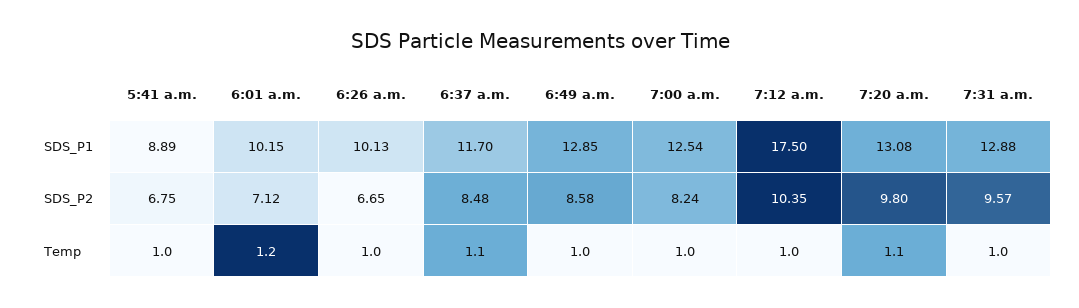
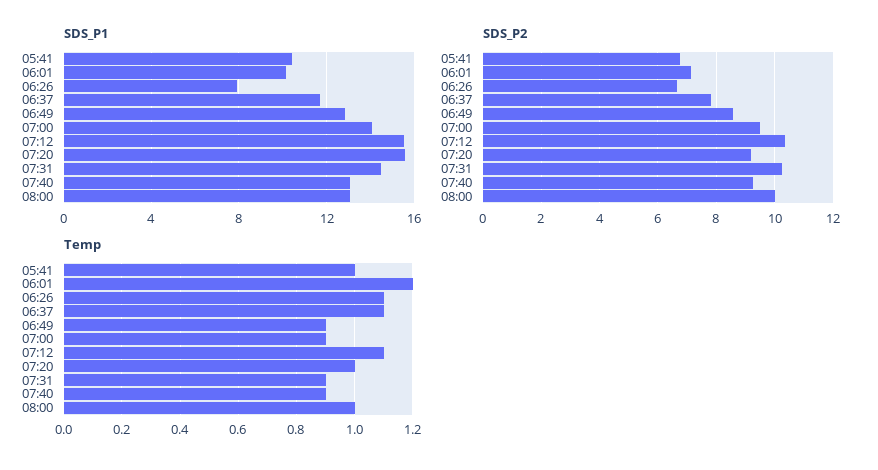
SDS_P1, 5:41 a.m.: 8.89 -> 10.5
SDS_P1, 6:26 a.m.: 10.13 -> 8
SDS_P1, 7:00 a.m.: 12.54 -> 14
SDS_P1, 7:12 a.m.: 17.5 -> 15.5
SDS_P1, 7:20 a.m.: 13.08 -> 15.5
SDS_P1, 7:31 a.m.: 12.88 -> 14.5
SDS_P2, 6:37 a.m.: 8.48 -> 7.75
SDS_P2, 7:00 a.m.: 8.24 -> 9.5
SDS_P2, 7:20 a.m.: 9.8 -> 9.25
SDS_P2, 7:31 a.m.: 9.57 -> 10.25
Temp, 6:26 a.m.: 1 -> 1.1
Temp, 6:49 a.m.: 1 -> 0.9
Temp, 7:00 a.m.: 1 -> 0.9
Temp, 7:12 a.m.: 1 -> 1.1
Temp, 7:20 a.m.: 1.1 -> 1
Temp, 7:31 a.m.: 1 -> 0.9
SDS_P1, 07:40: none -> 13
SDS_P1, 08:00: none -> 13
SDS_P2, 07:40: none -> 9.25
SDS_P2, 08:00: none -> 10
Temp, 07:40: none -> 0.9
Temp, 08:00: none -> 1

